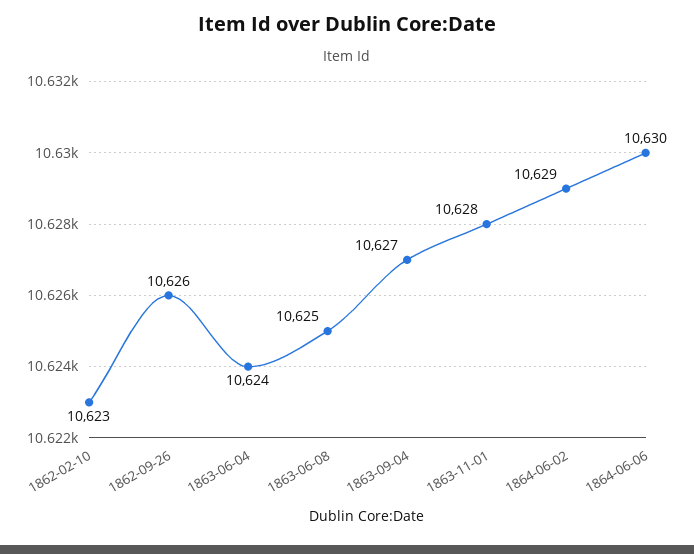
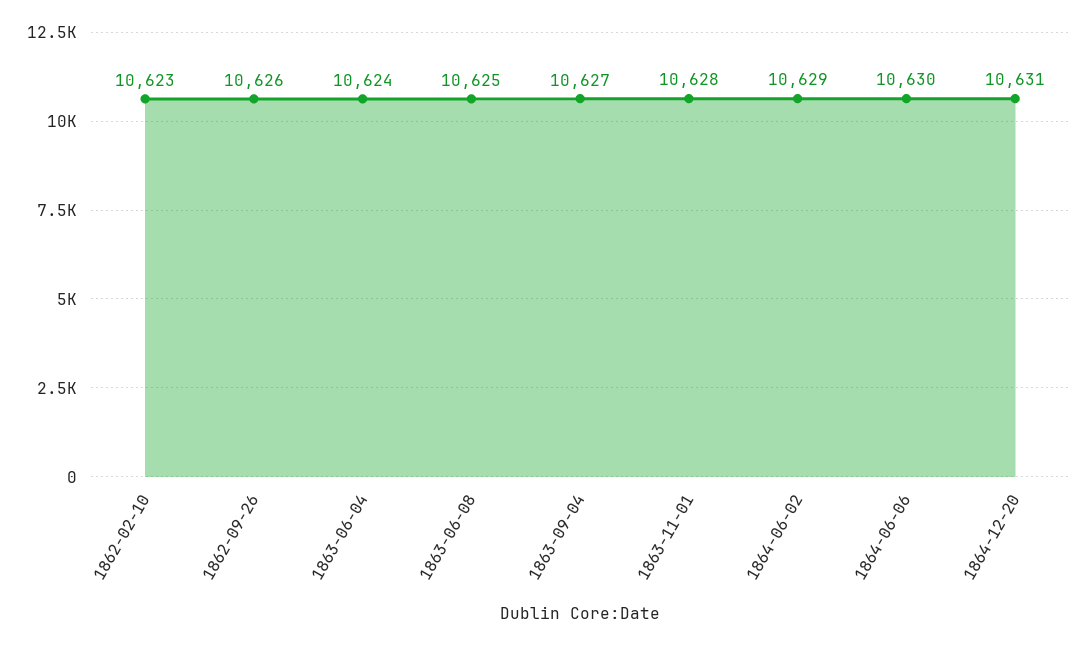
1864-12-20: none -> 10631

